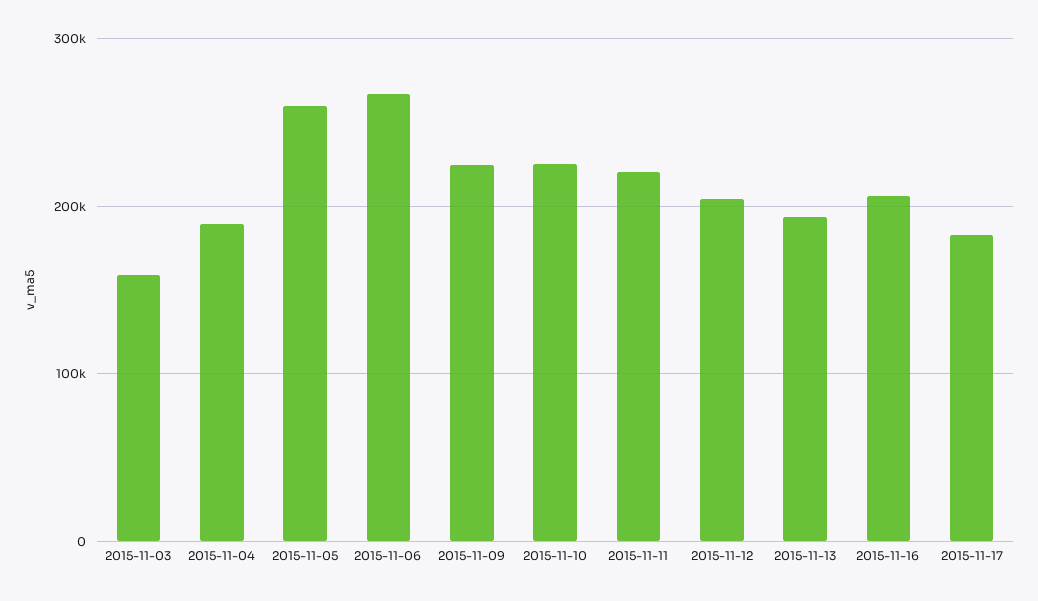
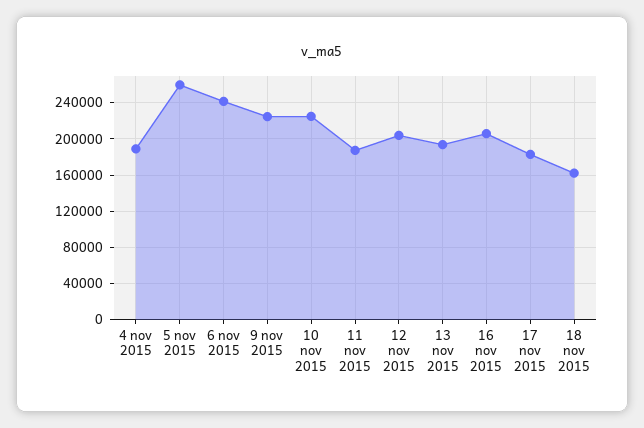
2015-11-03: 160000 -> none
2015-11-06: 270000 -> 240000
2015-11-11: 220000 -> 190000
18 nov 2015: none -> 160000

